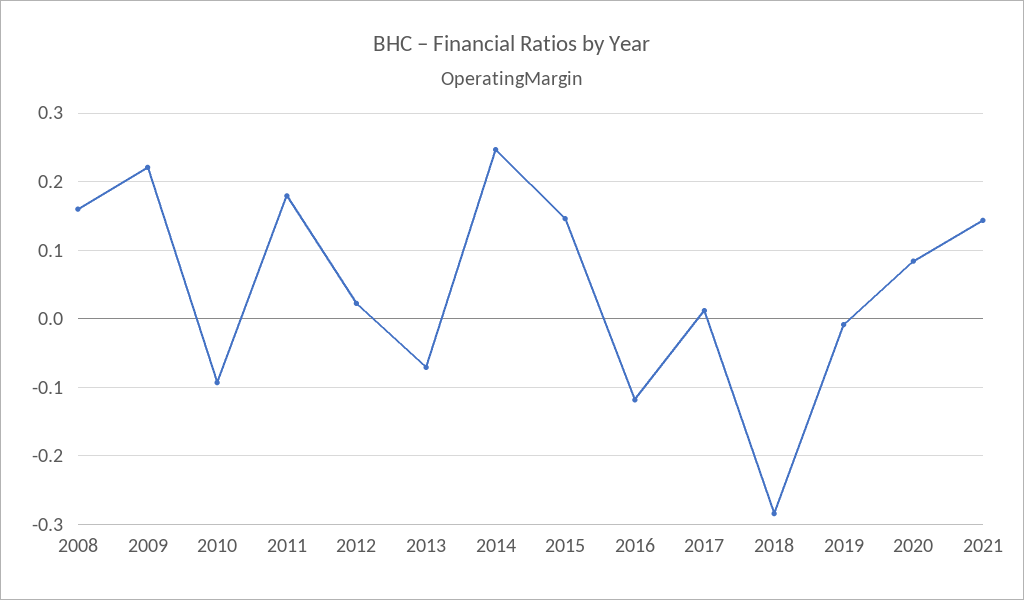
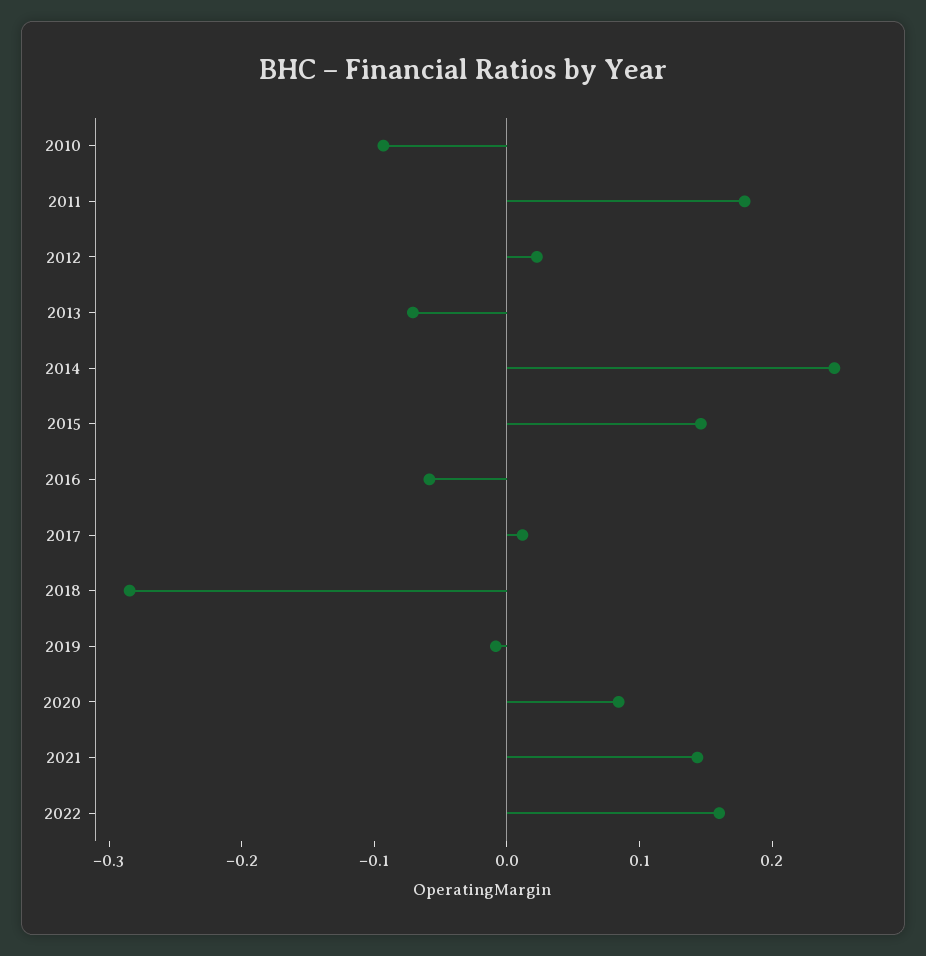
2008: 0.16 -> none
2009: 0.22 -> none
2016: -0.12 -> -0.06
2022: none -> 0.16

